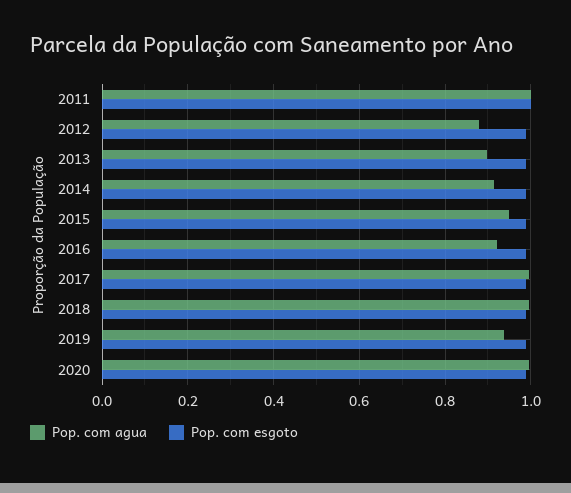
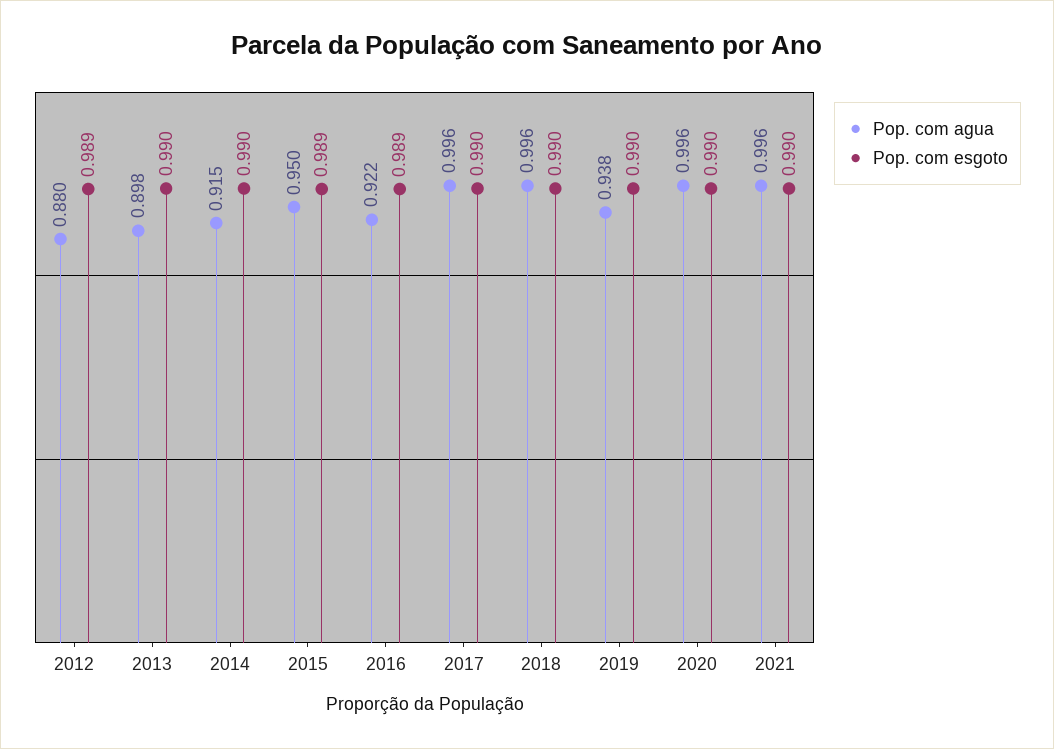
Pop. com agua, 2011: 1 -> none
Pop. com esgoto, 2011: 1 -> none
Pop. com agua, 2021: none -> 0.996
Pop. com esgoto, 2021: none -> 0.99

